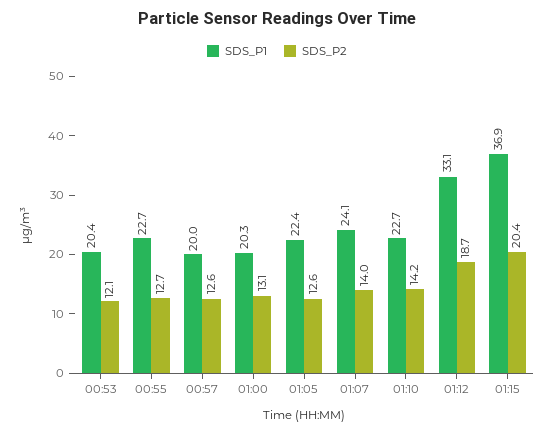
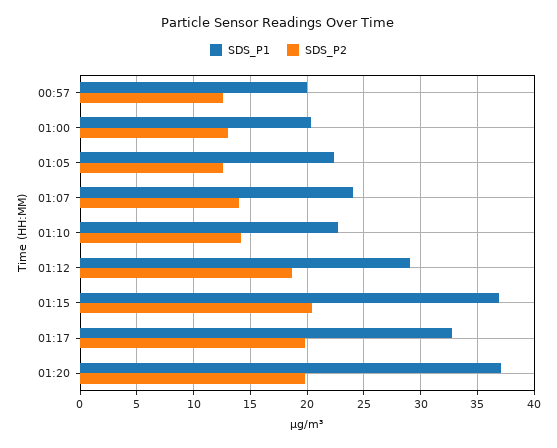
SDS_P1, 00:53: 20.4 -> none
SDS_P2, 00:53: 12.1 -> none
SDS_P1, 00:55: 22.7 -> none
SDS_P2, 00:55: 12.7 -> none
SDS_P1, 01:12: 33.1 -> 29
SDS_P1, 01:17: none -> 33
SDS_P2, 01:17: none -> 20
SDS_P1, 01:20: none -> 37
SDS_P2, 01:20: none -> 20

